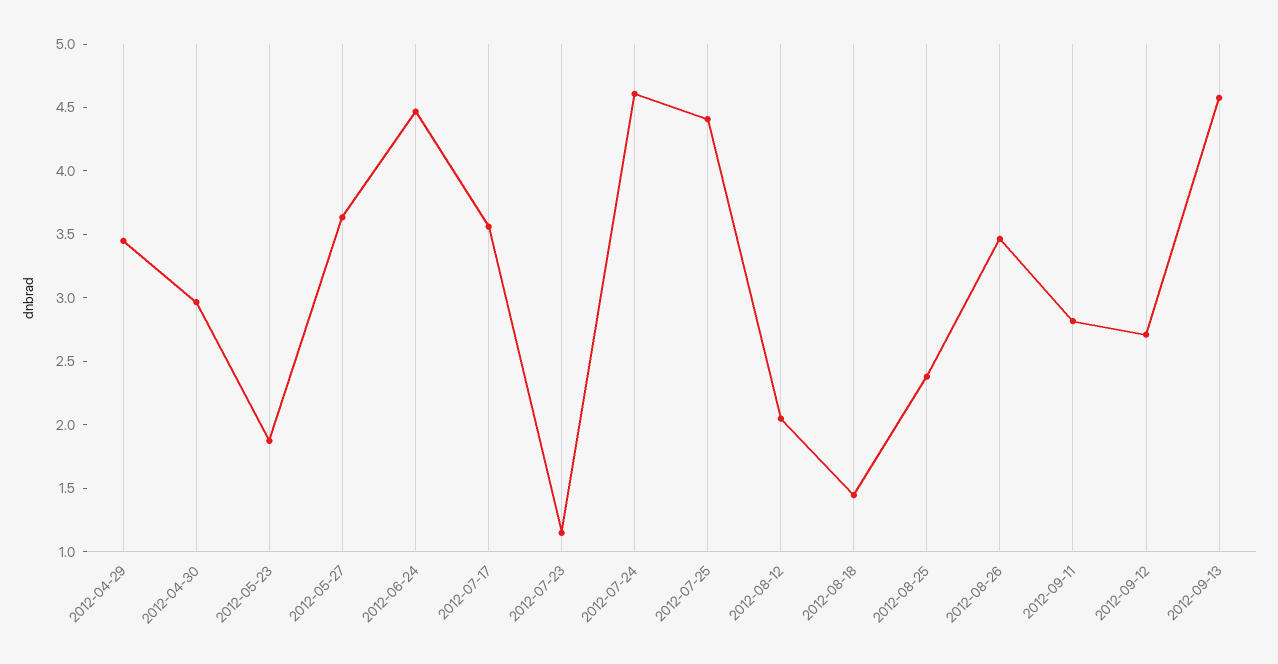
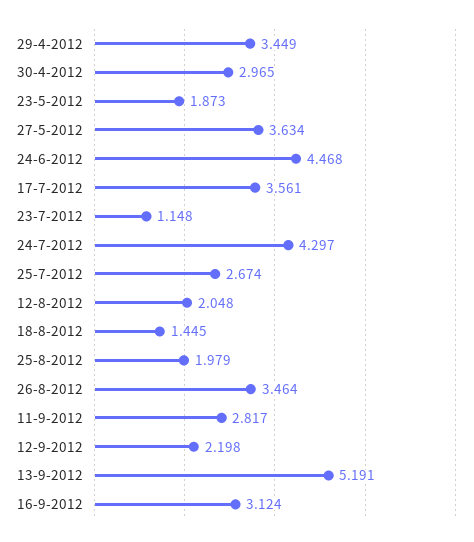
2012-07-24: 4.6 -> 4.297
2012-07-25: 4.4 -> 2.674
2012-08-25: 2.4 -> 1.979
2012-09-12: 2.7 -> 2.198
2012-09-13: 4.6 -> 5.191
16-9-2012: none -> 3.124

